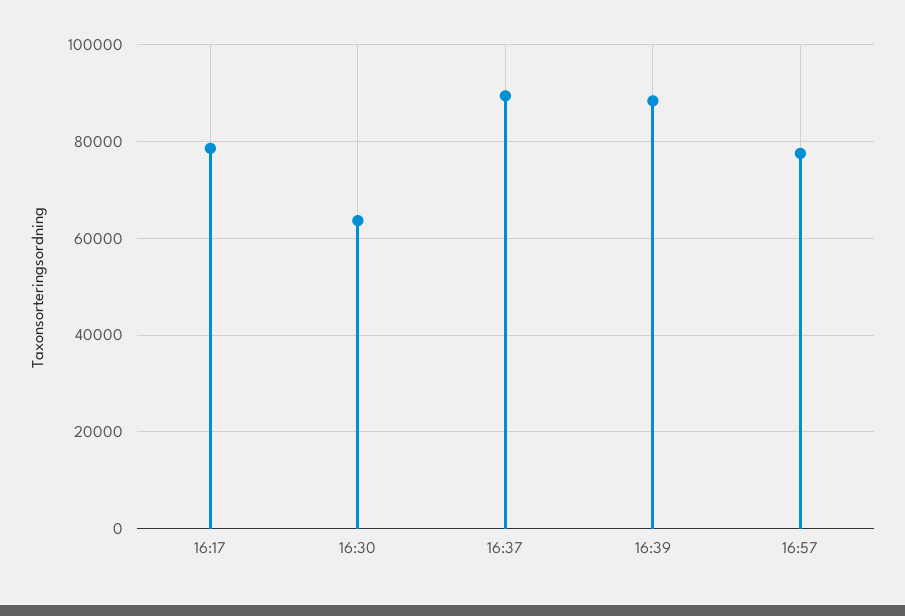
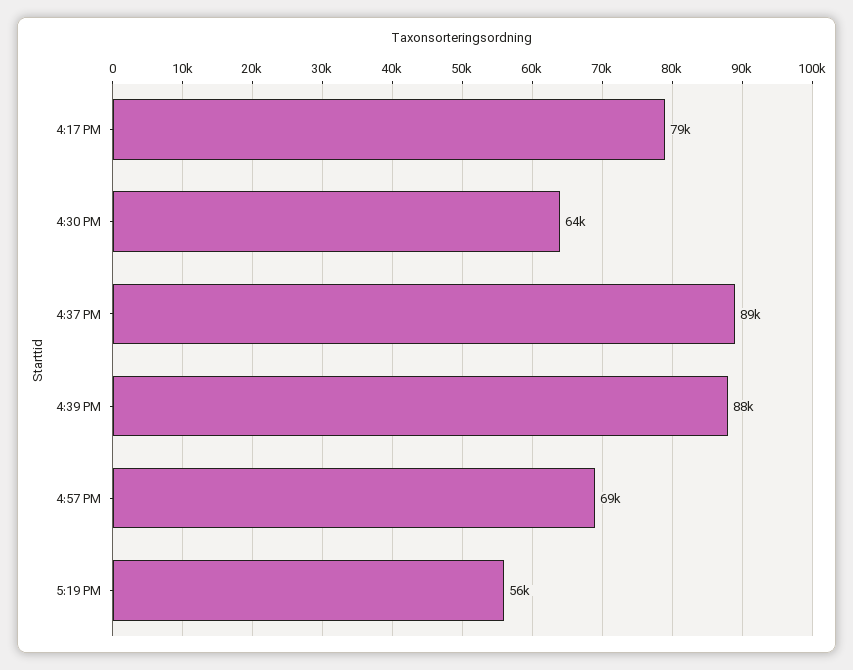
16:57: 78000 -> 69000
5:19 PM: none -> 56000

